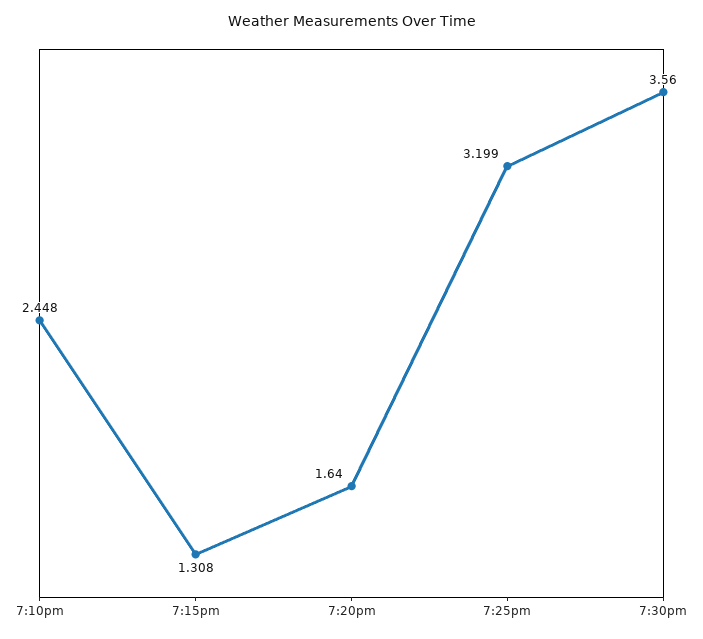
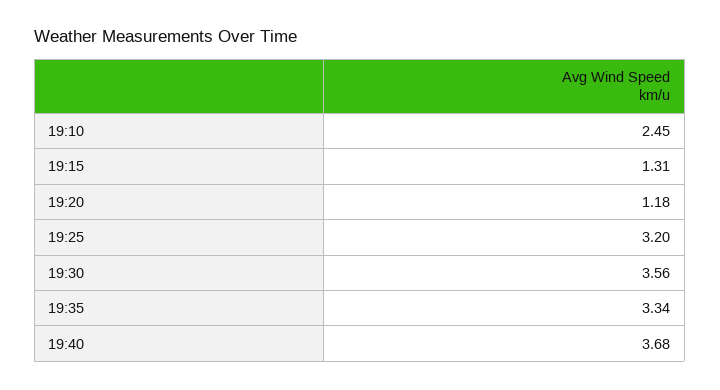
7:20pm: 1.64 -> 1.18
19:35: none -> 3.34
19:40: none -> 3.68

